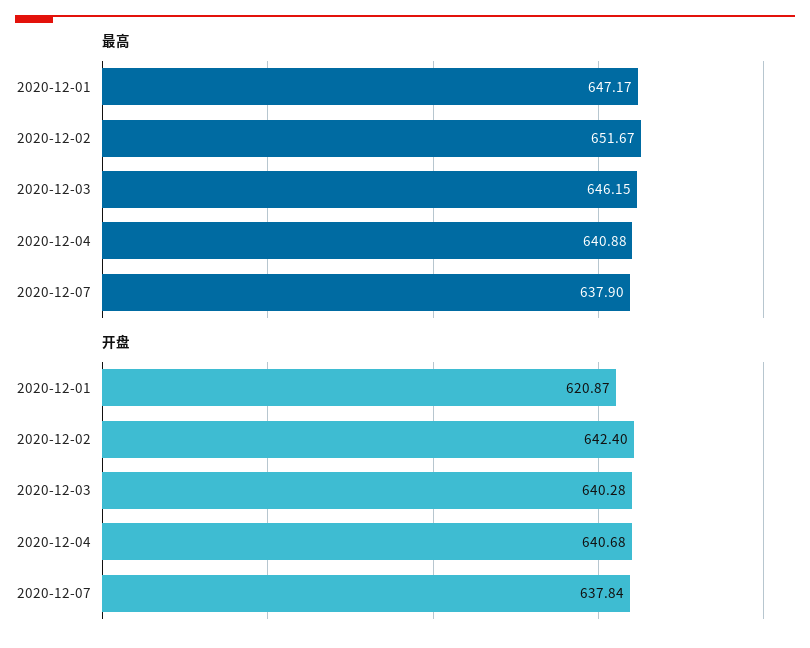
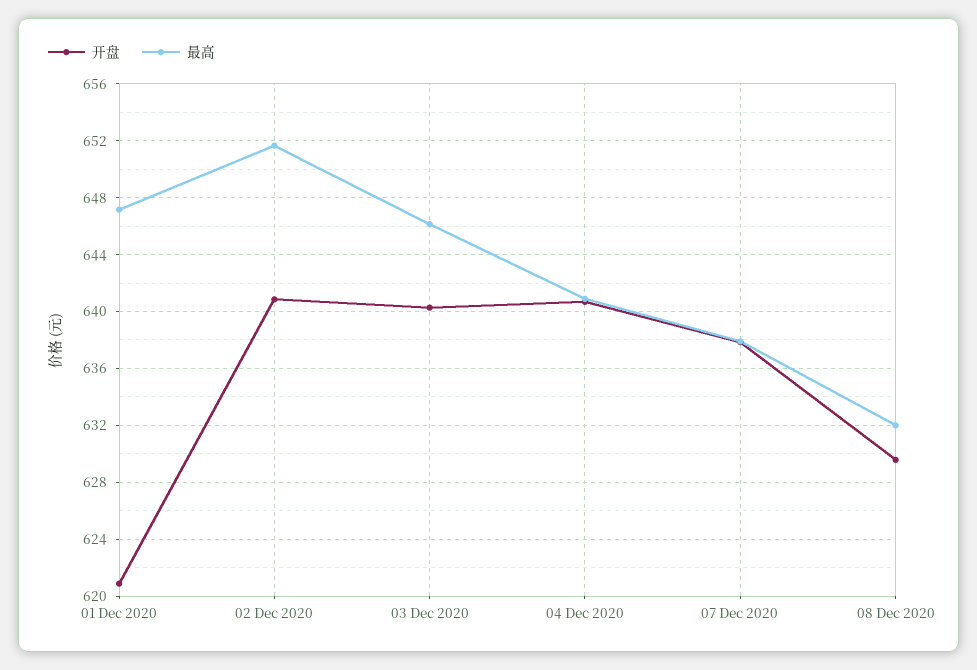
开盘, 2020-12-02: 642.4 -> 641
开盘, 08 Dec 2020: none -> 629.5
最高, 08 Dec 2020: none -> 632

